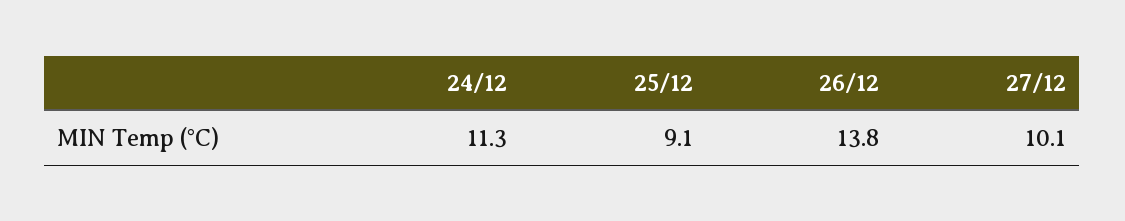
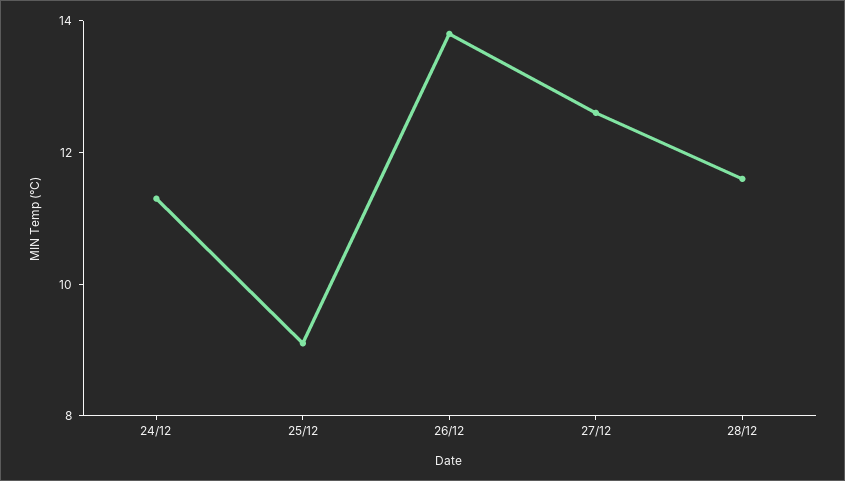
27/12: 10.1 -> 12.5
28/12: none -> 11.5

